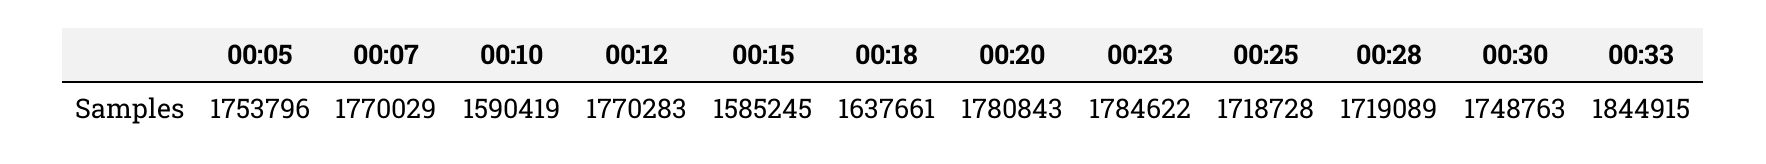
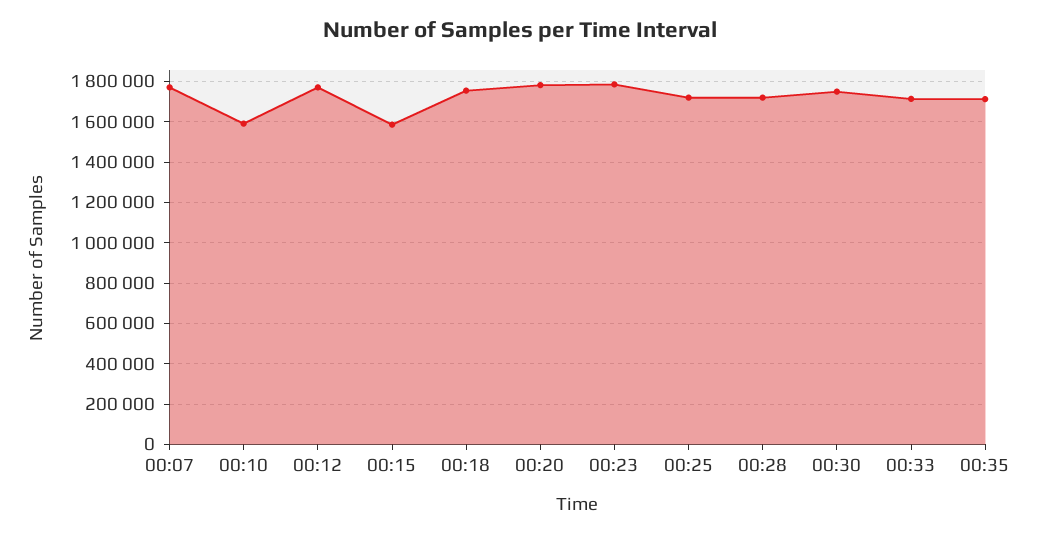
00:05: 1753796 -> none
00:18: 1637661 -> 1750000
00:33: 1844915 -> 1700000
00:35: none -> 1700000

